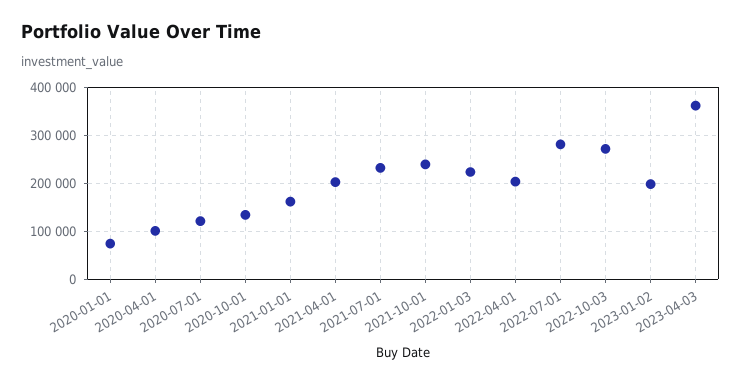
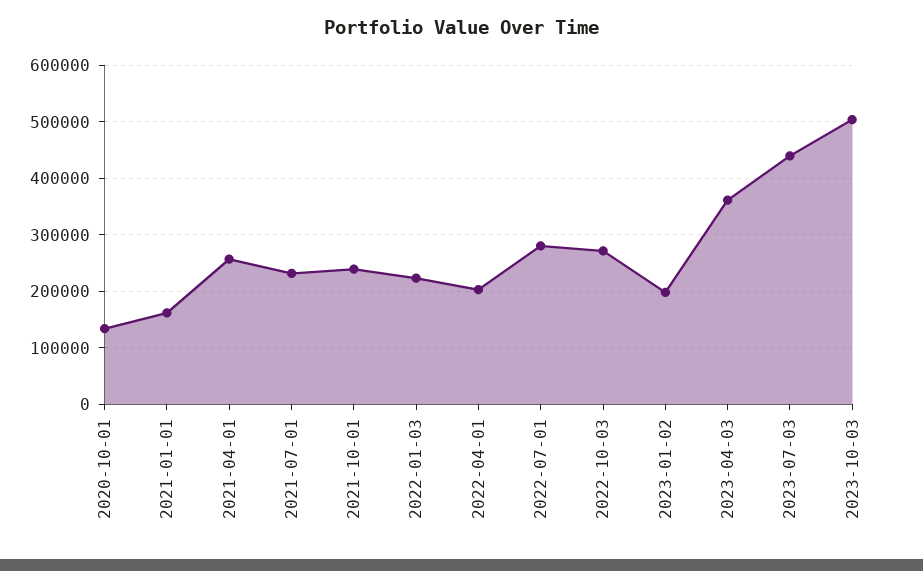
2020-01-01: 80000 -> none
2020-04-01: 100000 -> none
2020-07-01: 120000 -> none
2021-04-01: 200000 -> 260000
2023-07-03: none -> 440000
2023-10-03: none -> 500000

